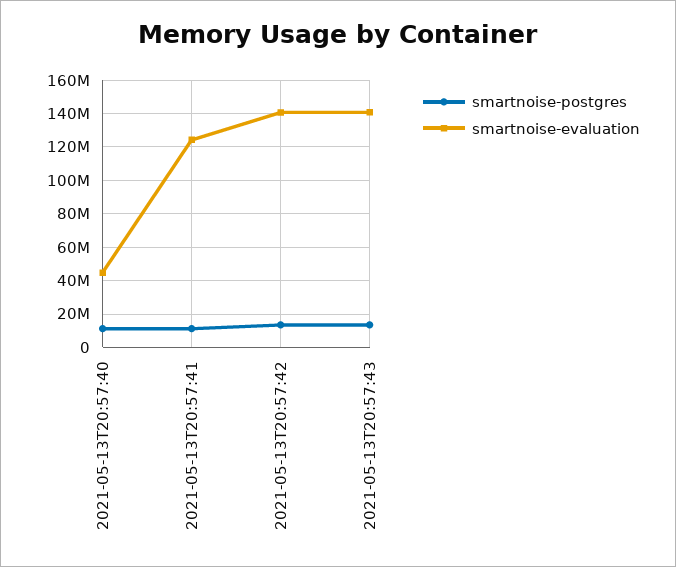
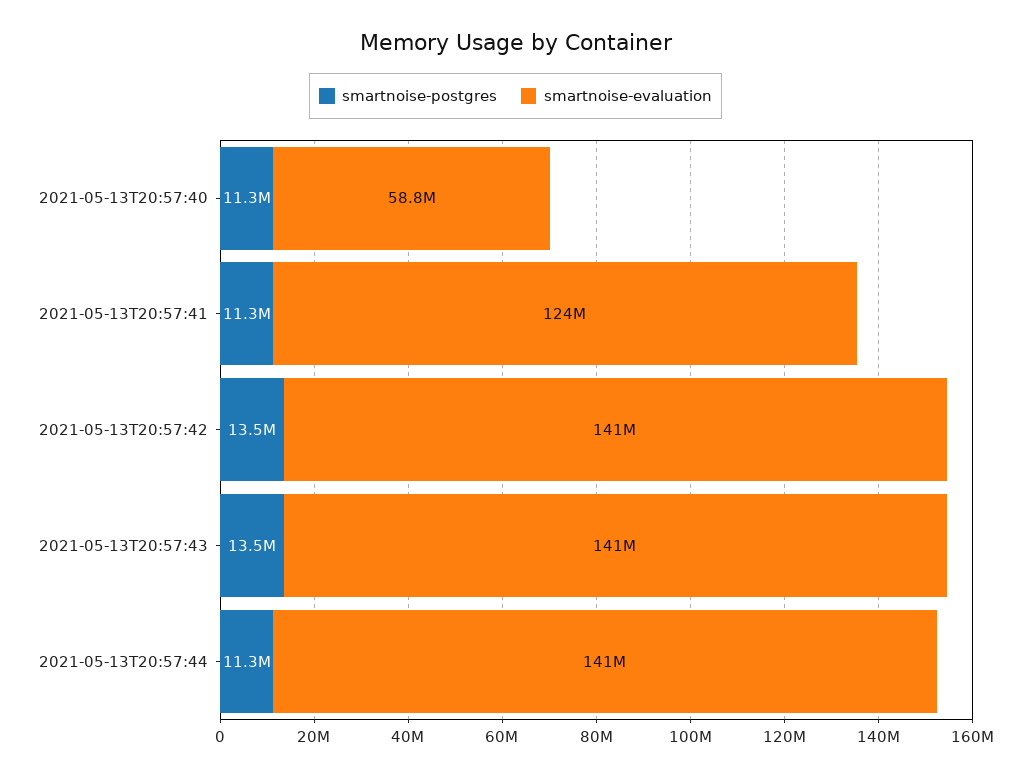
smartnoise-evaluation, 2021-05-13T20:57:40: 45000000 -> 58800000
smartnoise-postgres, 2021-05-13T20:57:44: none -> 11300000
smartnoise-evaluation, 2021-05-13T20:57:44: none -> 141000000

